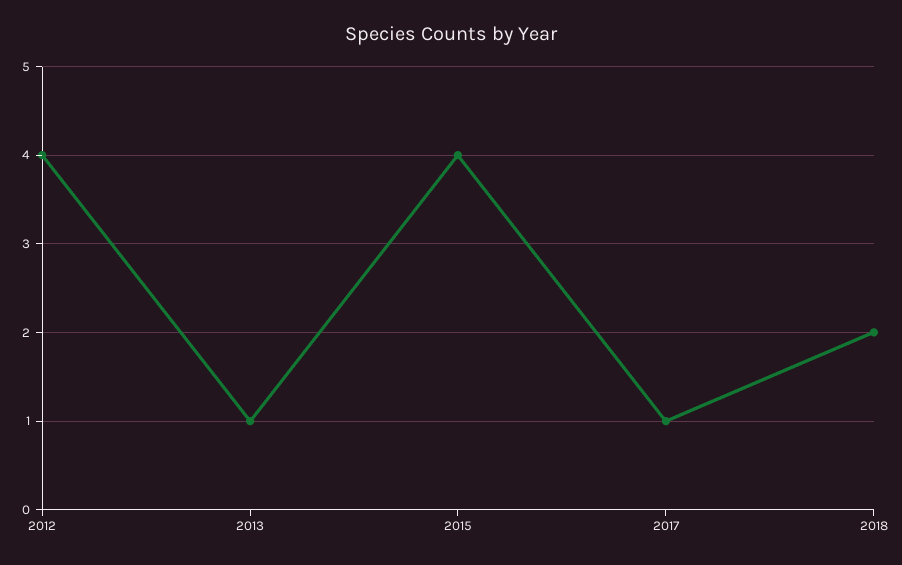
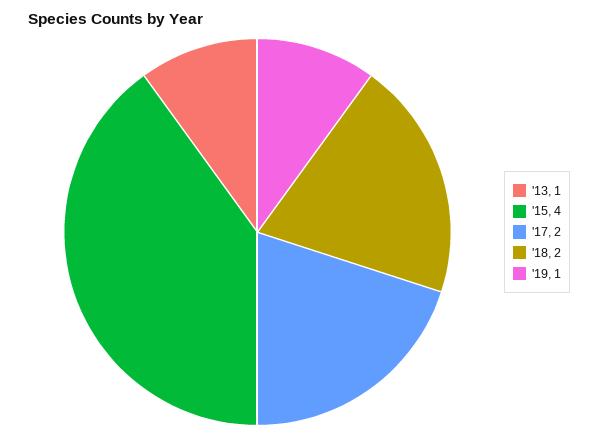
2012: 4 -> none
2017: 1 -> 2
'19: none -> 1

